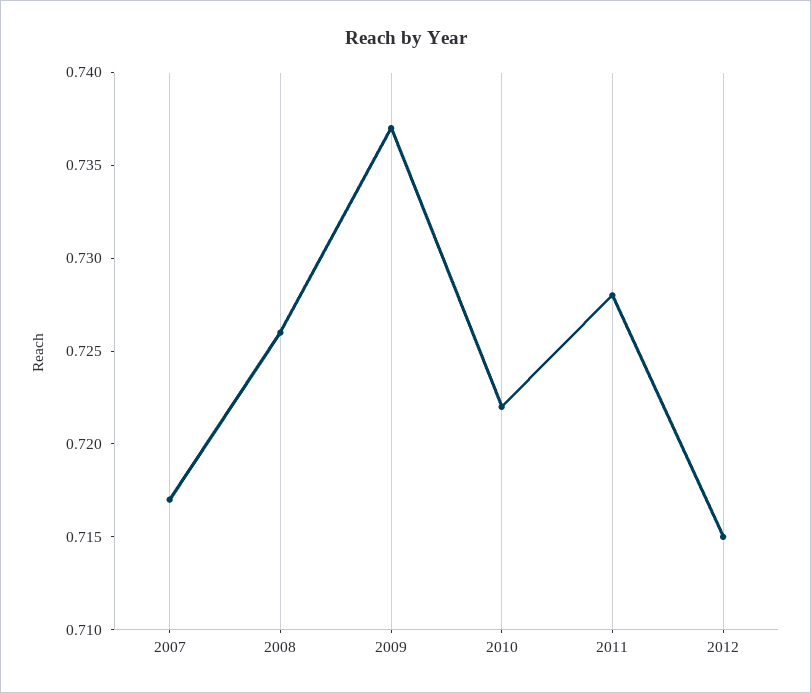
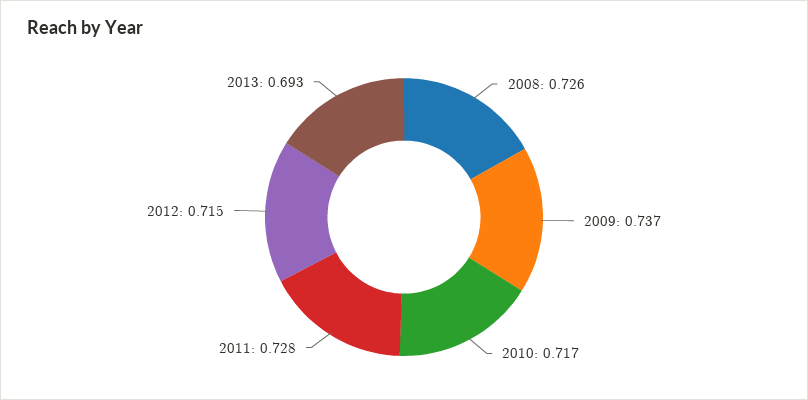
2007: 0.717 -> none
2010: 0.722 -> 0.717
2013: none -> 0.693

